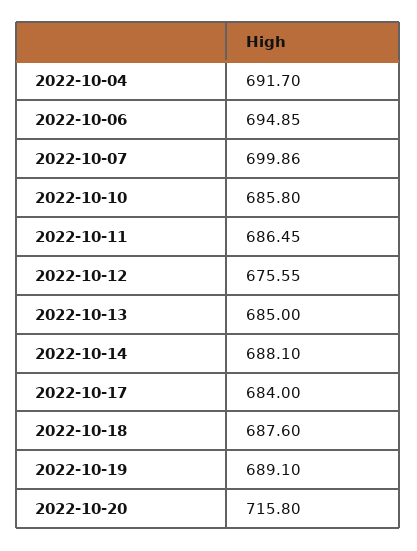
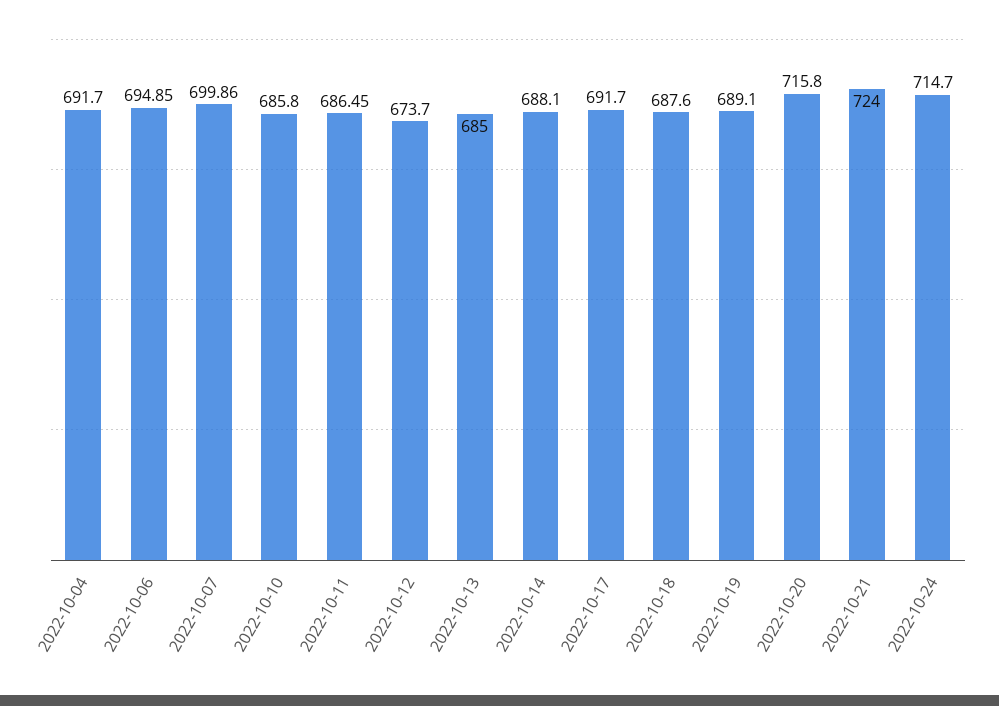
2022-10-12: 675.55 -> 673.7
2022-10-17: 684 -> 691.7
2022-10-21: none -> 724
2022-10-24: none -> 714.7

